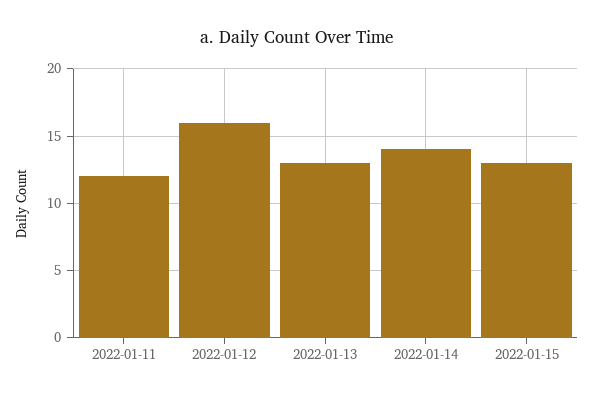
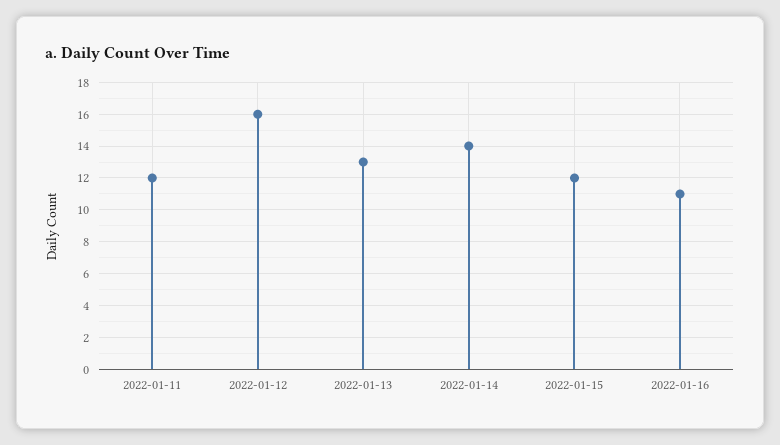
2022-01-15: 13 -> 12
2022-01-16: none -> 11

